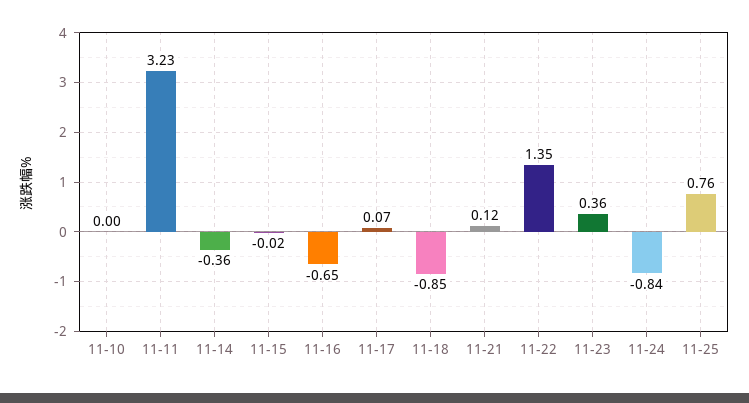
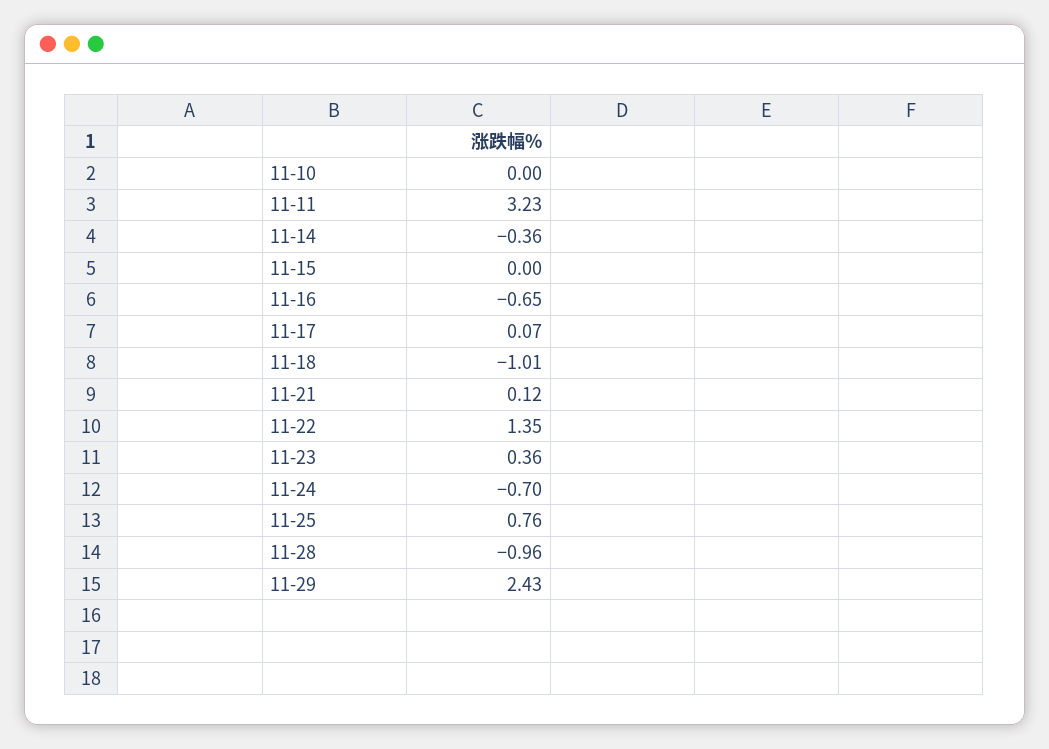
11-15: -0.02 -> 0
11-18: -0.85 -> -1.01
11-24: -0.84 -> -0.7
11-28: none -> -0.96
11-29: none -> 2.43

